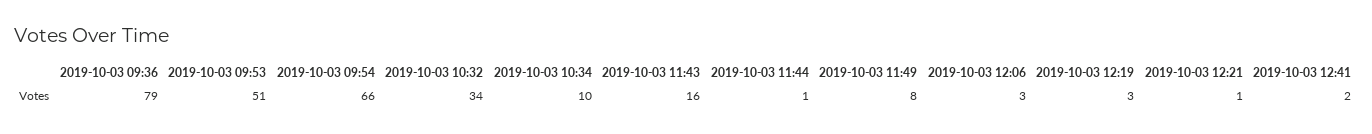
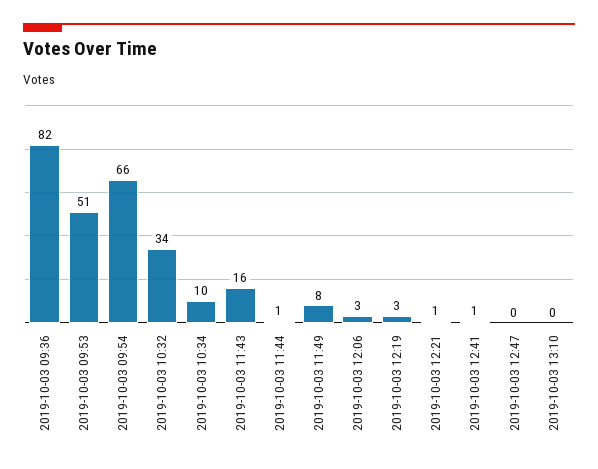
2019-10-03 09:36: 79 -> 82
2019-10-03 12:41: 2 -> 1
2019-10-03 12:47: none -> 0
2019-10-03 13:10: none -> 0

